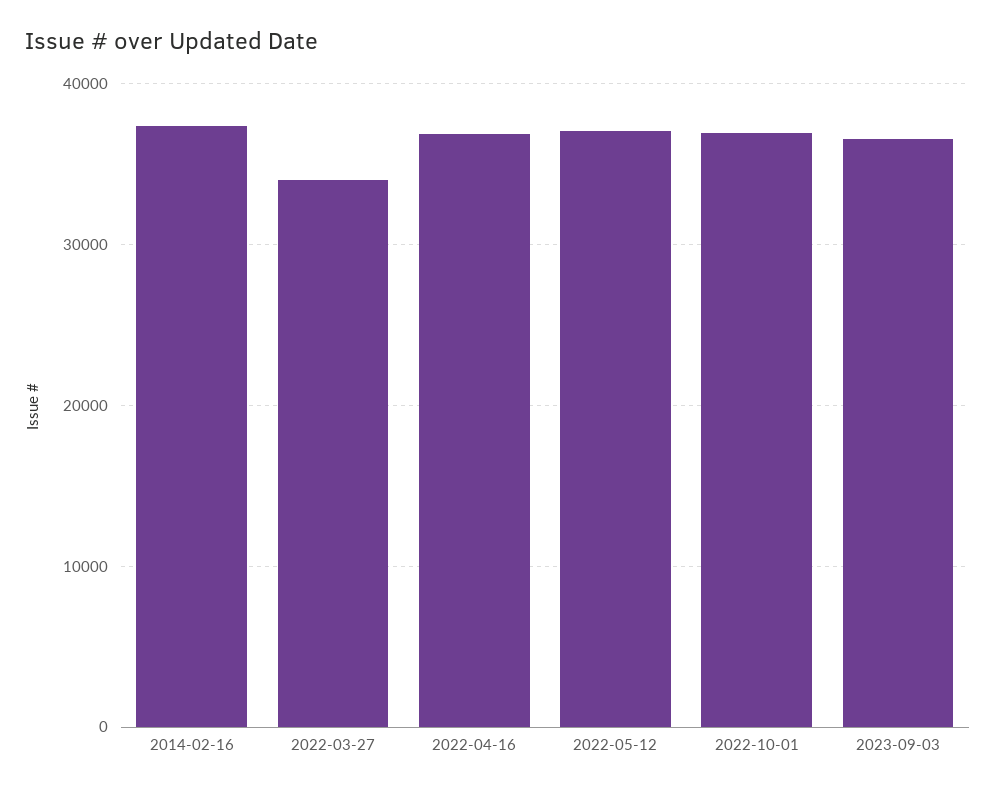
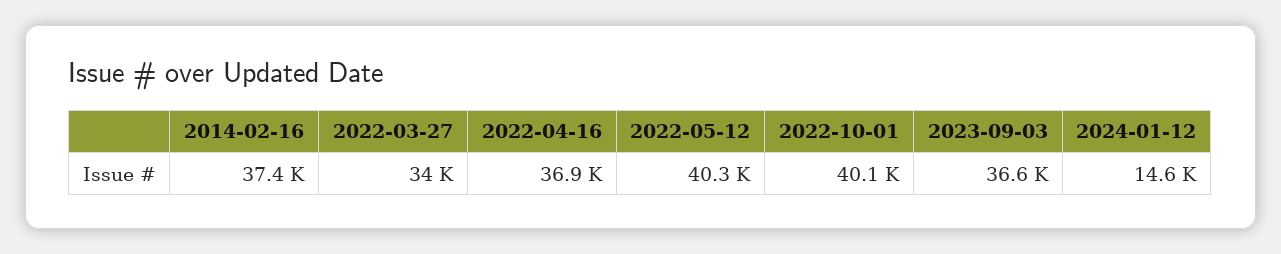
2022-05-12: 37000 -> 40300
2022-10-01: 37000 -> 40100
2024-01-12: none -> 14600

